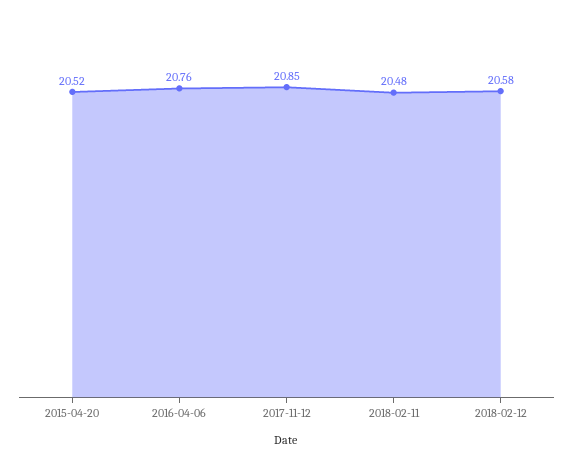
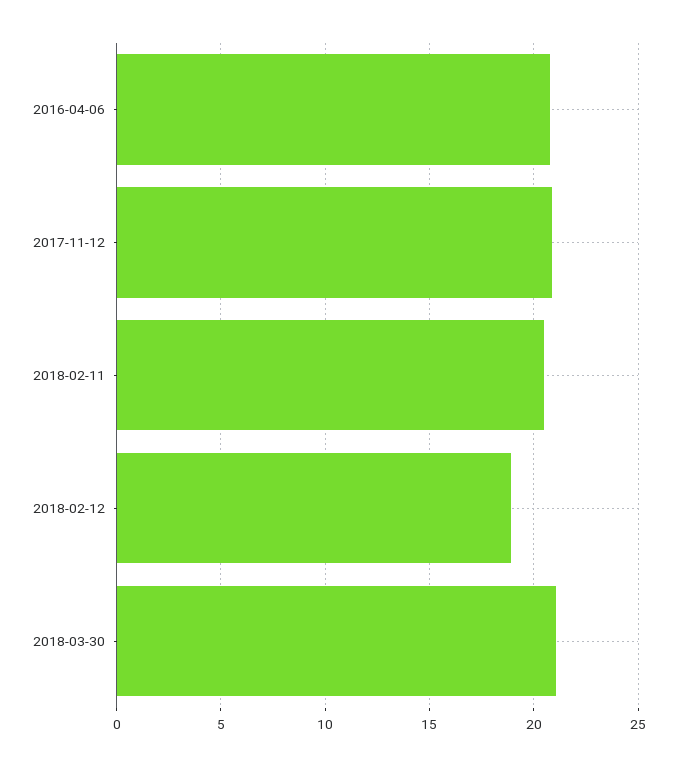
2015-04-20: 20.52 -> none
2018-02-12: 20.58 -> 19
2018-03-30: none -> 21

